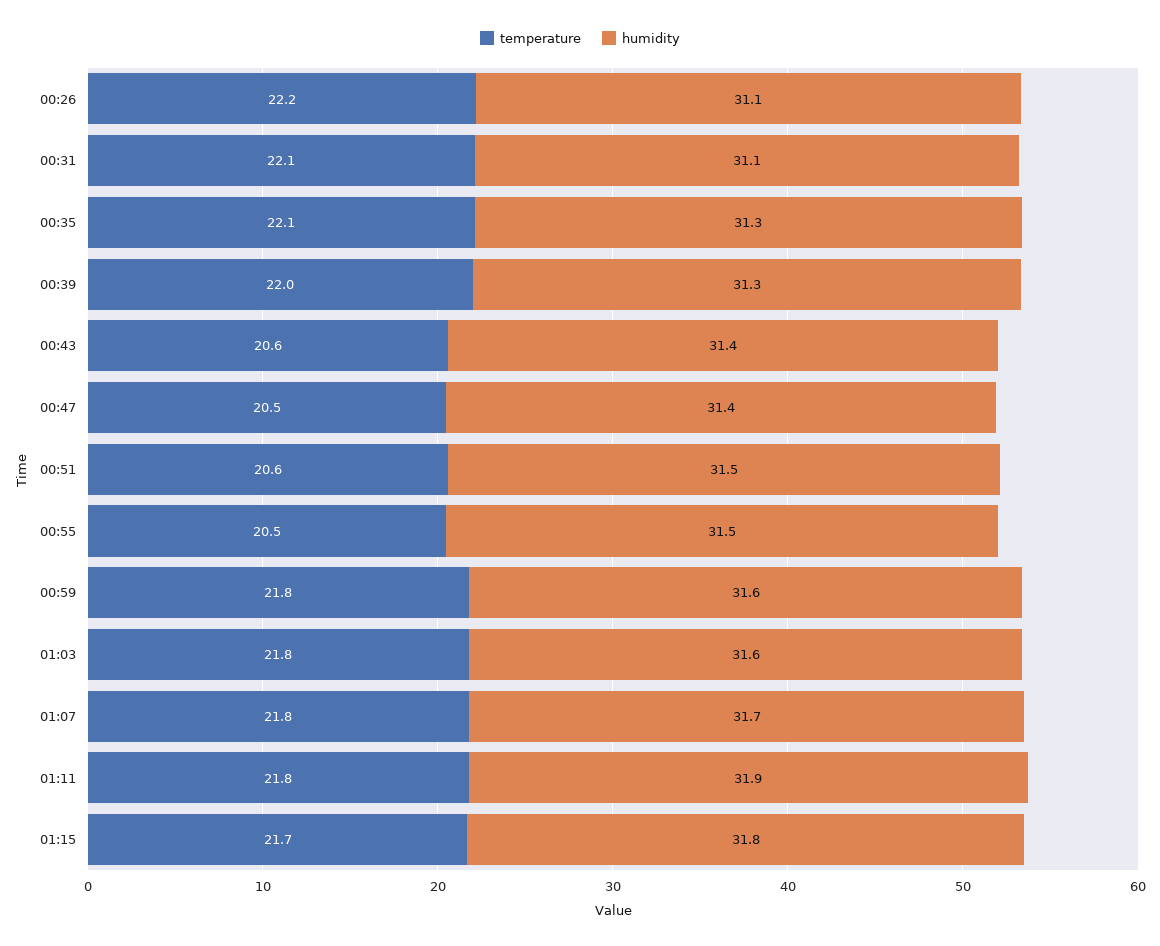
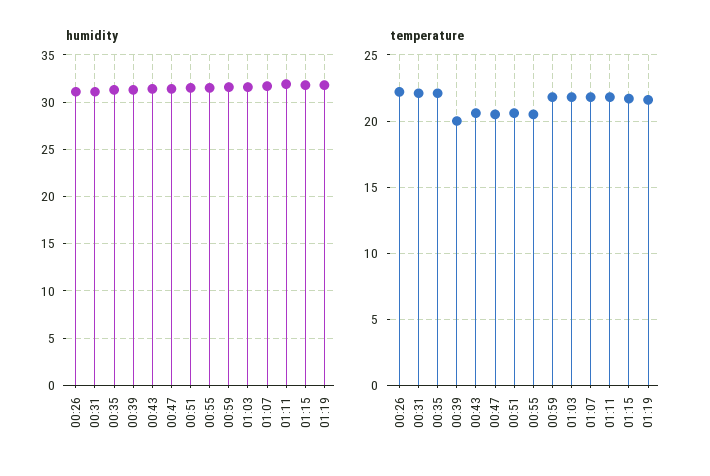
temperature, 00:39: 22 -> 20
humidity, 01:19: none -> 32
temperature, 01:19: none -> 21.5

